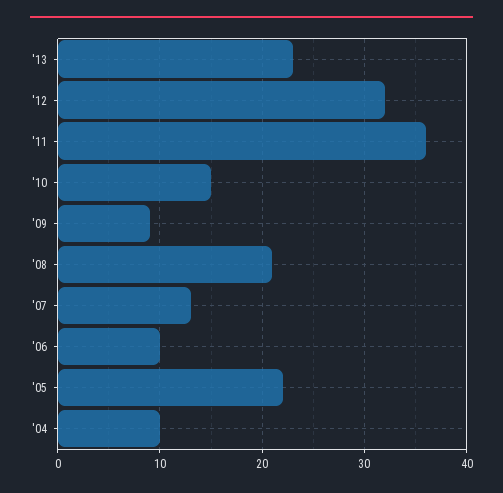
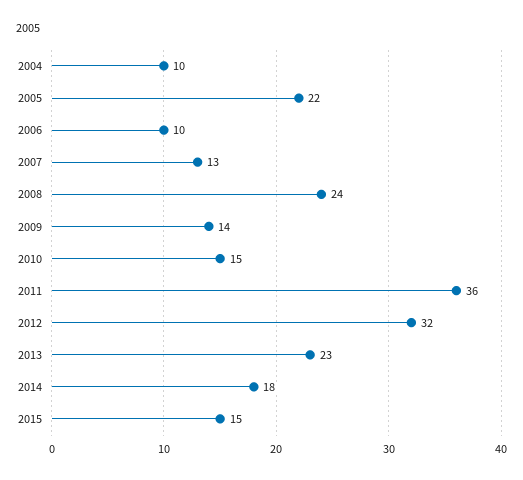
'09: 9 -> 14
'08: 21 -> 24
2014: none -> 18
2015: none -> 15

